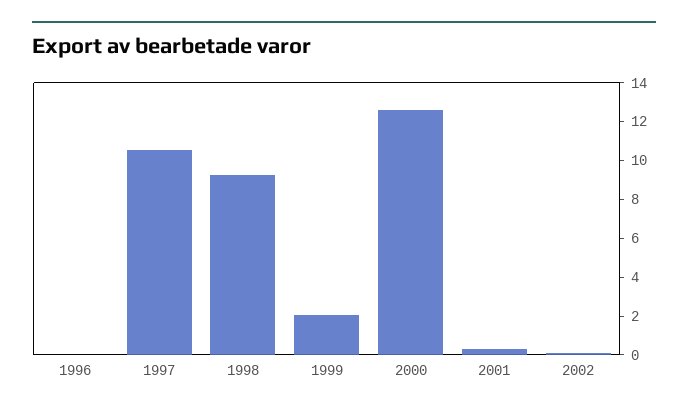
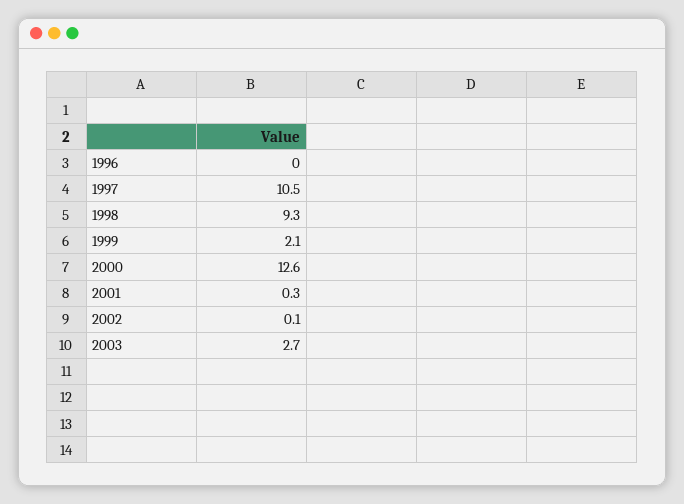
2003: none -> 2.7

